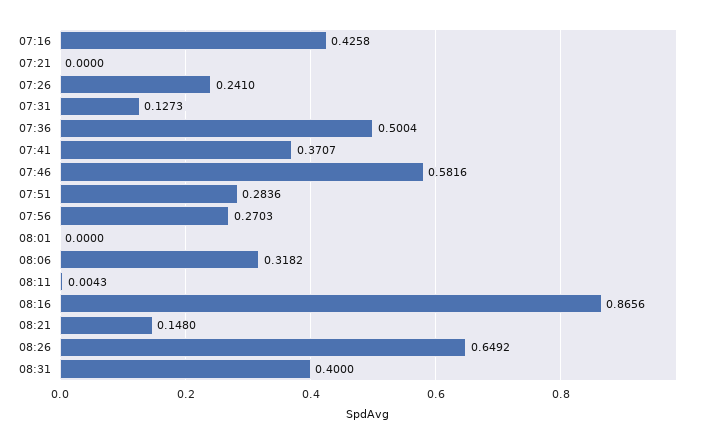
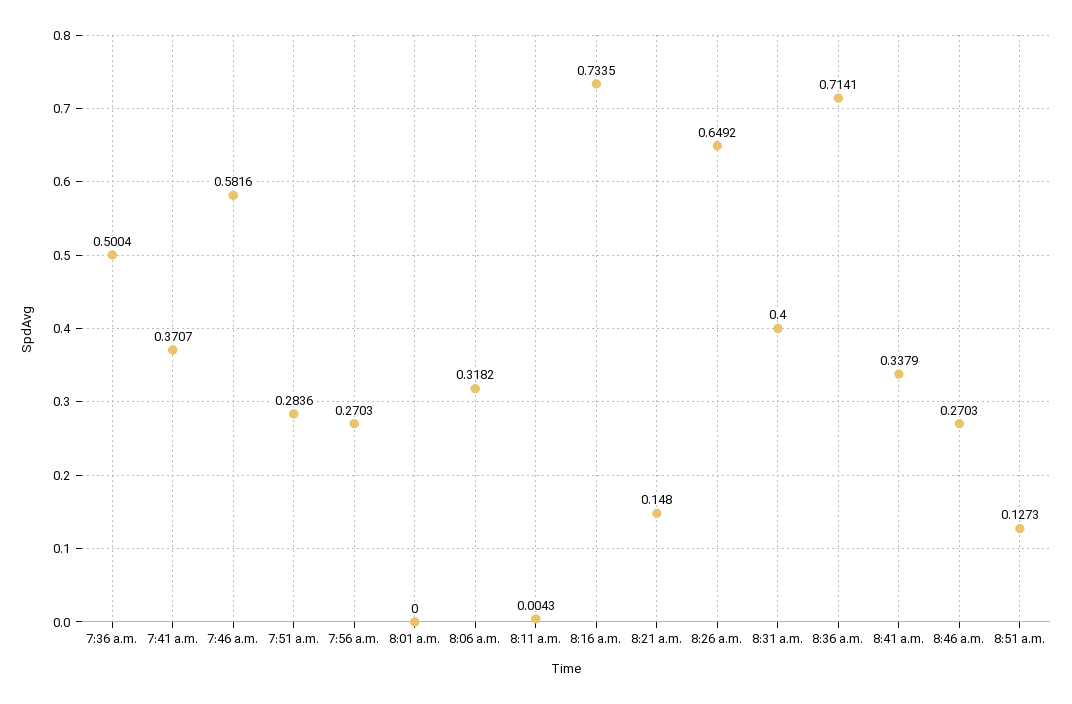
07:16: 0.4258 -> none
07:21: 0 -> none
07:26: 0.241 -> none
07:31: 0.1273 -> none
08:16: 0.8656 -> 0.7335
8:36 a.m.: none -> 0.7141
8:41 a.m.: none -> 0.3379
8:46 a.m.: none -> 0.2703
8:51 a.m.: none -> 0.1273

